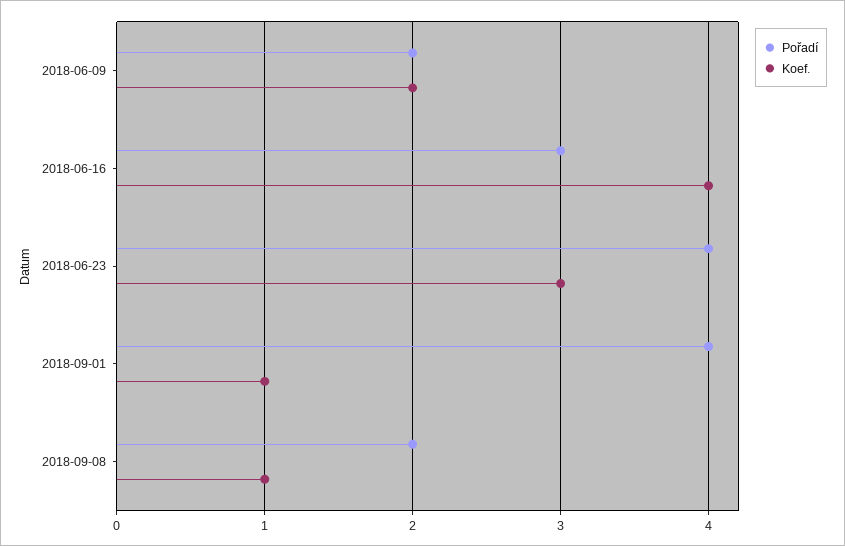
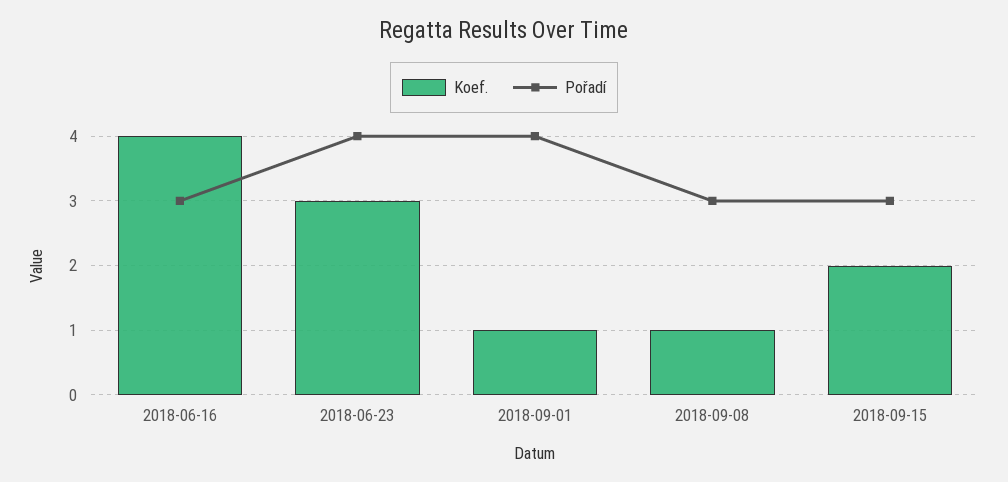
Pořadí, 2018-06-09: 2 -> none
Koef., 2018-06-09: 2 -> none
Pořadí, 2018-09-08: 2 -> 3
Koef., 2018-09-15: none -> 2
Pořadí, 2018-09-15: none -> 3

